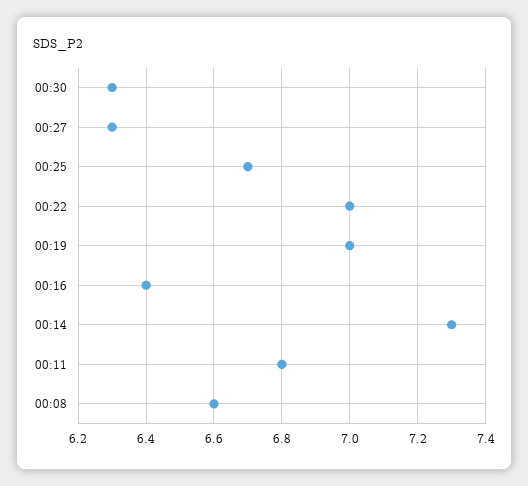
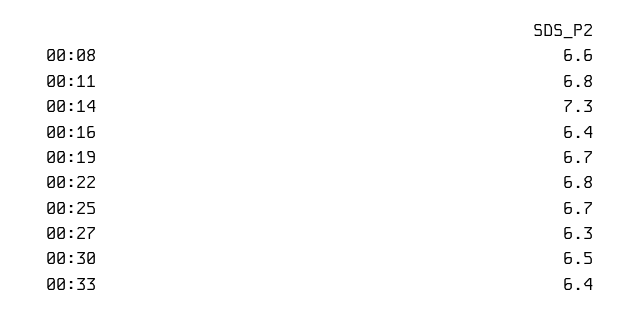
00:30: 6.3 -> 6.5
00:22: 7 -> 6.8
00:19: 7 -> 6.7
00:33: none -> 6.4

